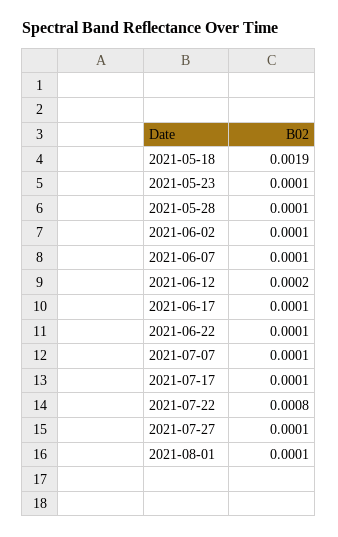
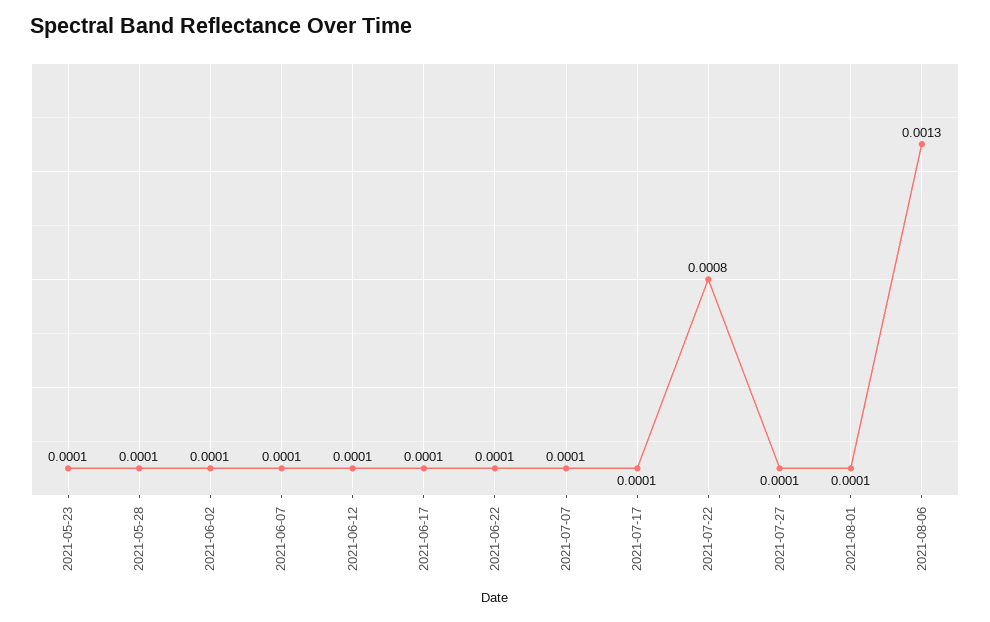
2021-05-18: 0.0019 -> none
2021-06-12: 0.0002 -> 0.0001
2021-08-06: none -> 0.0013

